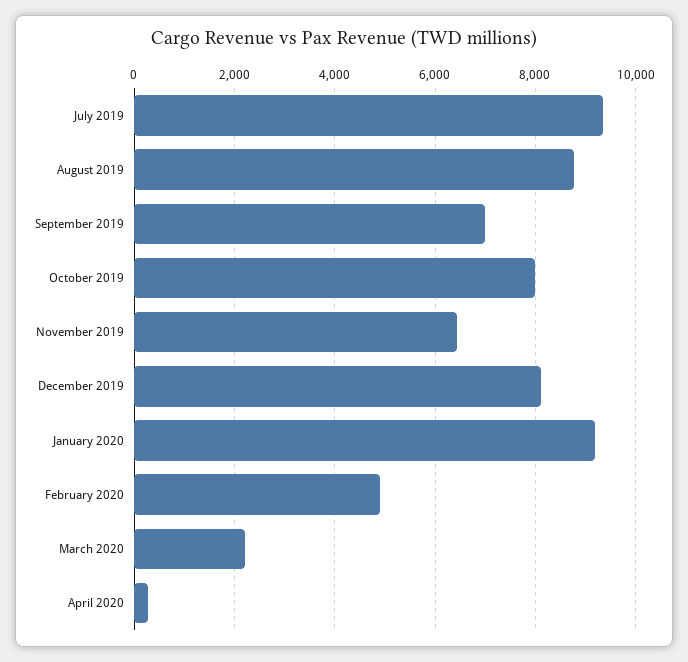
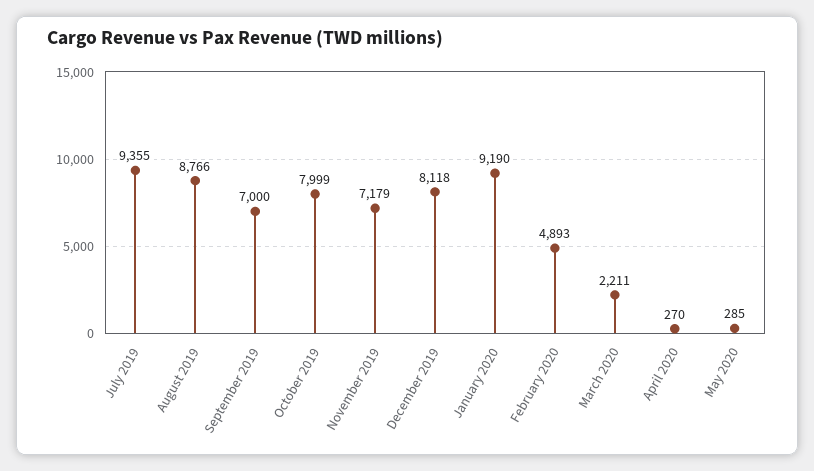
November 2019: 6400 -> 7179
May 2020: none -> 285

